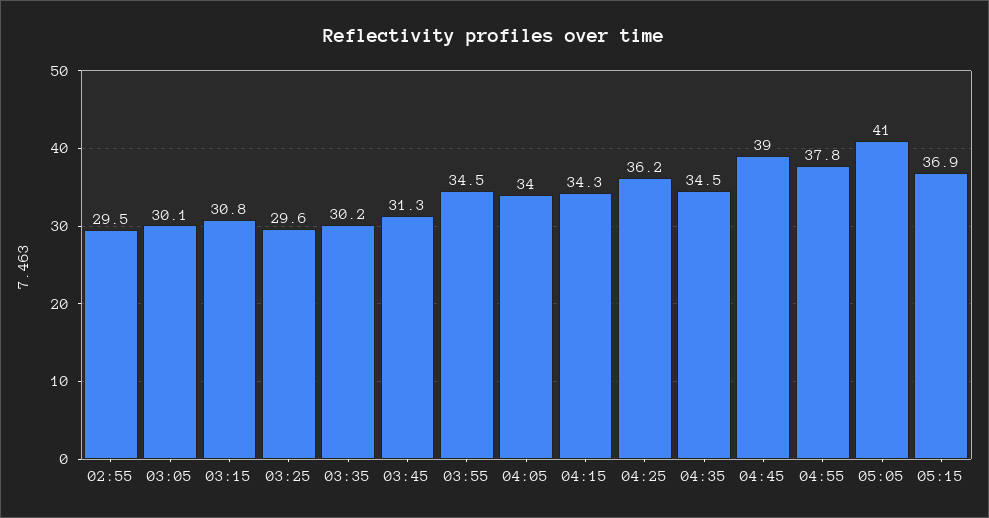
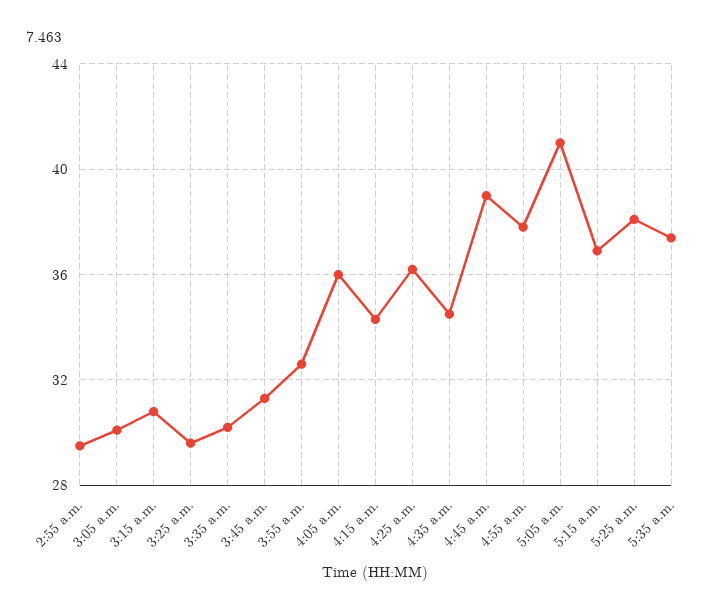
03:55: 34.5 -> 32.5
04:05: 34 -> 36
5:25 a.m.: none -> 38
5:35 a.m.: none -> 37.5

